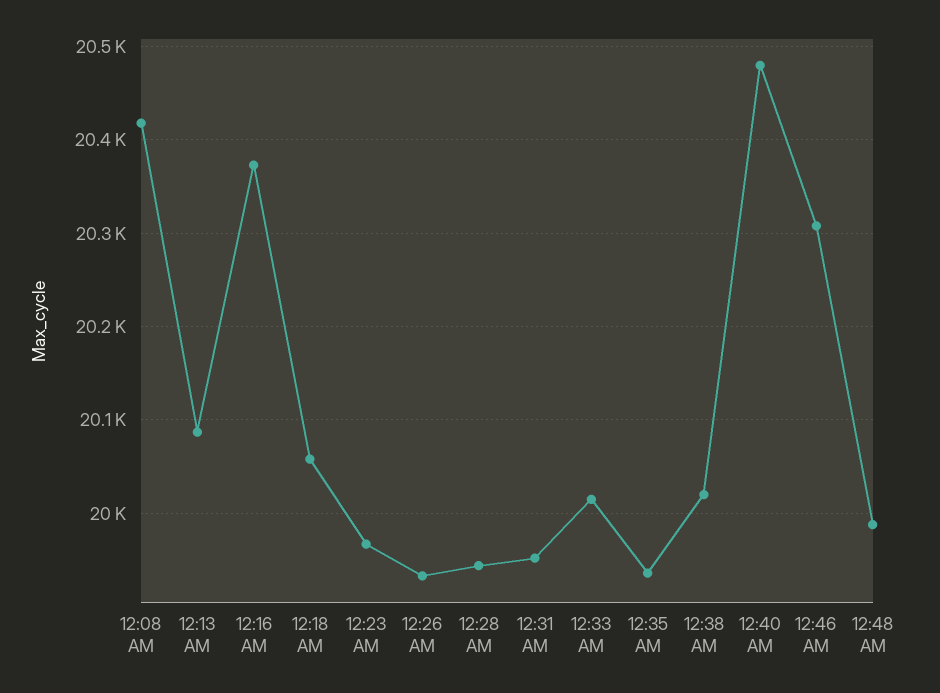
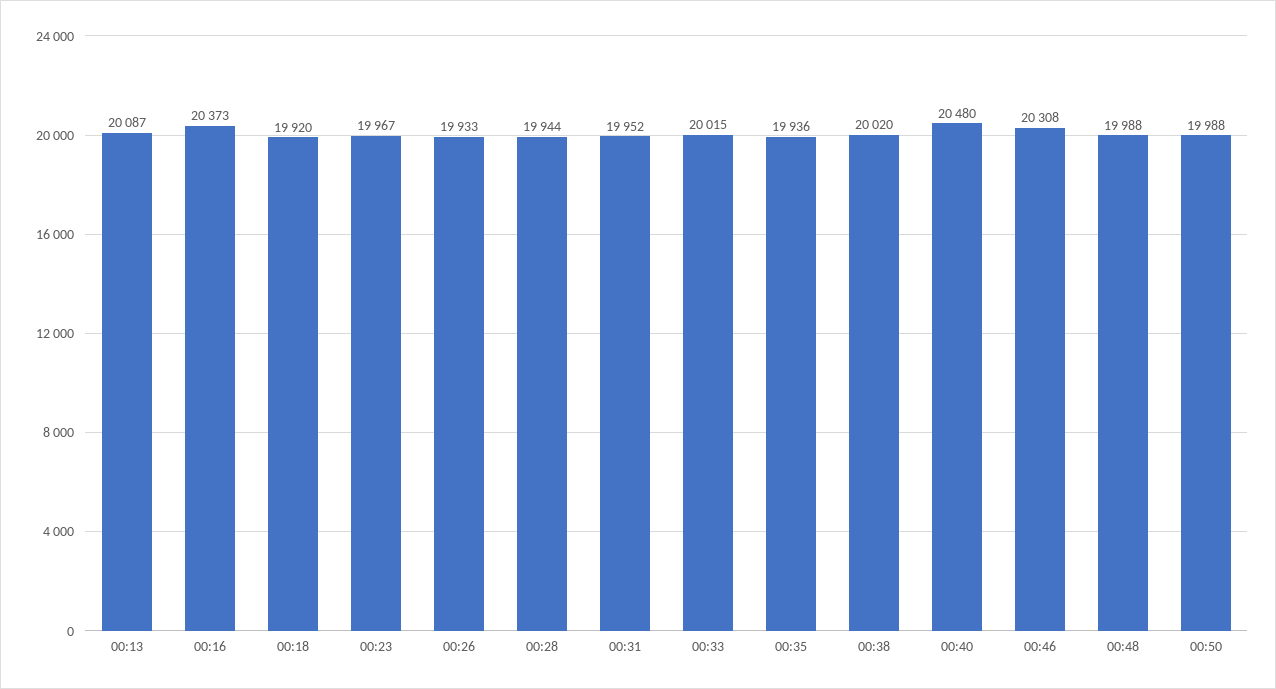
12:08 AM: 20420 -> none
12:18 AM: 20060 -> 19920
00:50: none -> 19988

